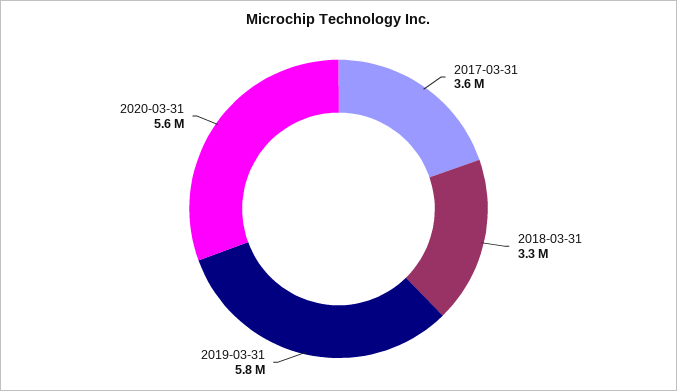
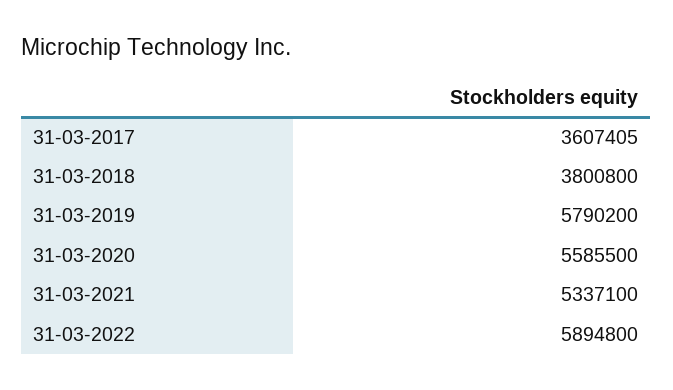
2018-03-31: 3300000 -> 3800800
31-03-2021: none -> 5337100
31-03-2022: none -> 5894800

